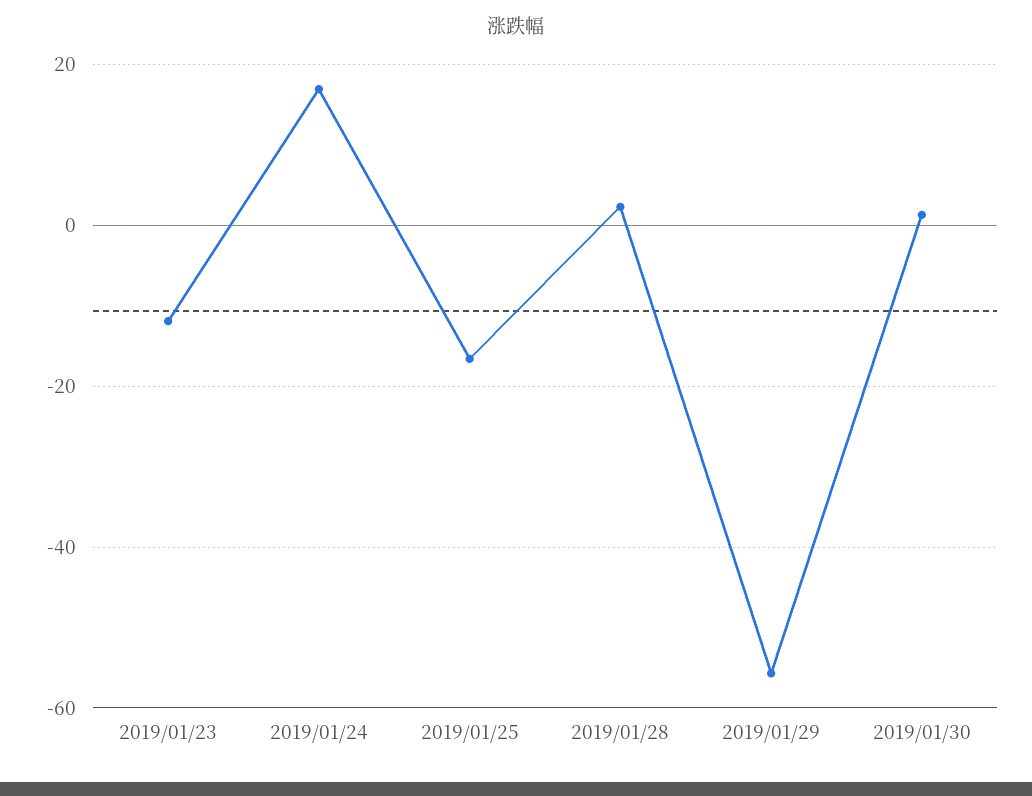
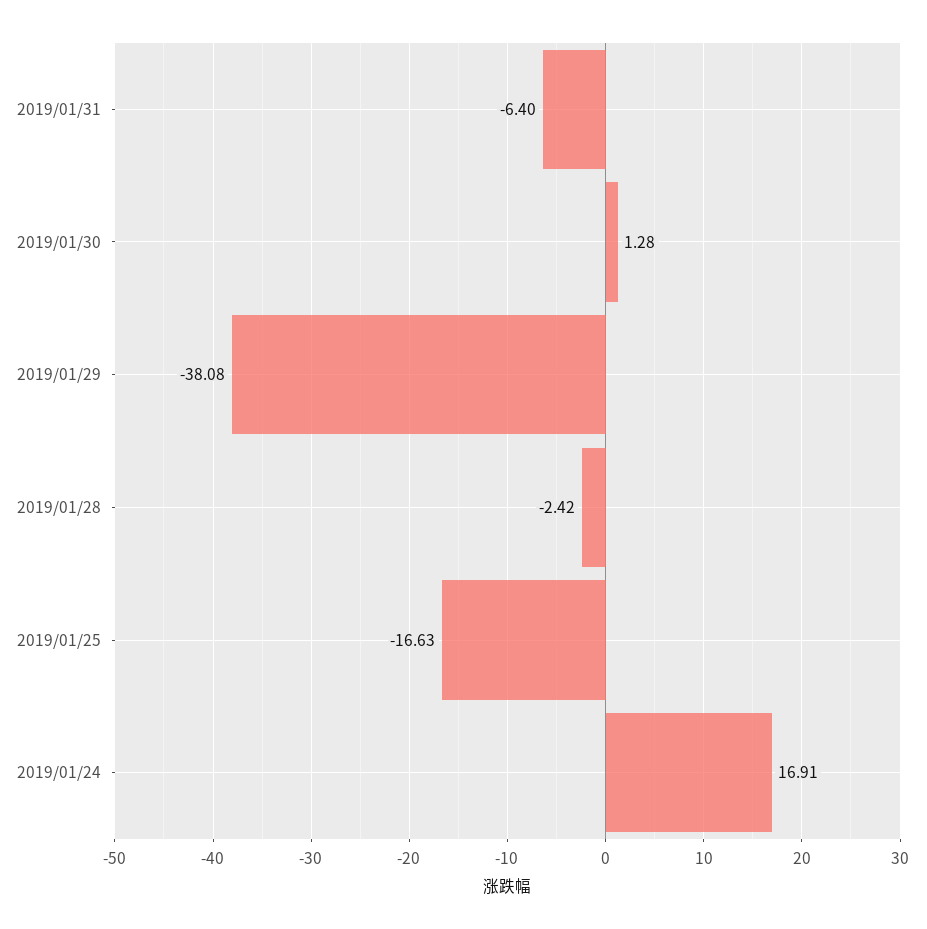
2019/01/23: -12 -> none
2019/01/28: 2 -> -2.42
2019/01/29: -56 -> -38.08
2019/01/31: none -> -6.4

